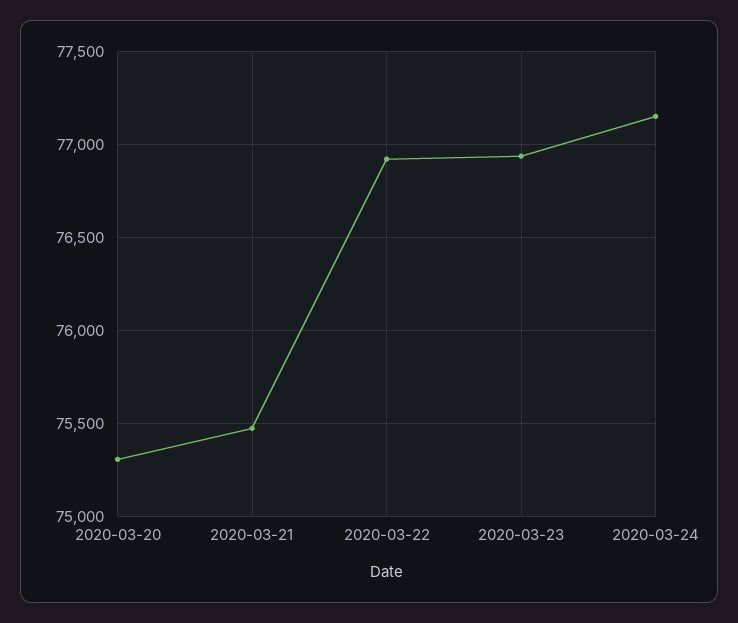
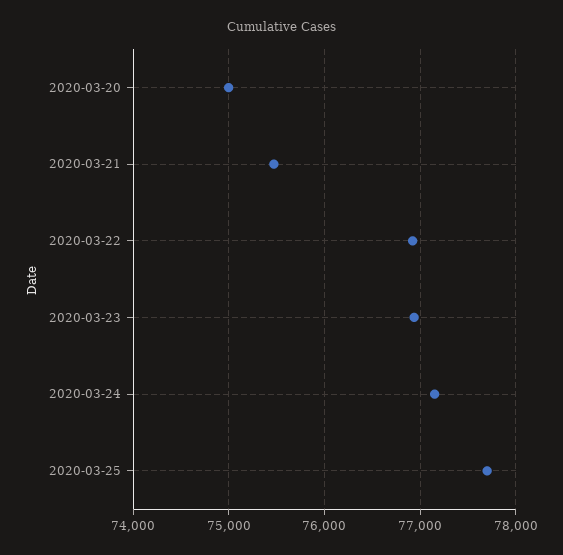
2020-03-20: 75300 -> 75000
2020-03-25: none -> 77700

